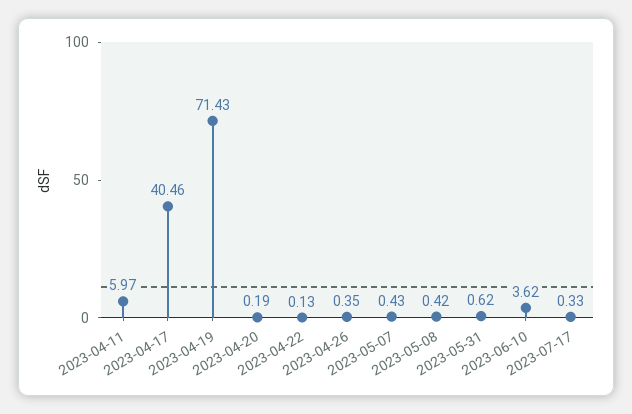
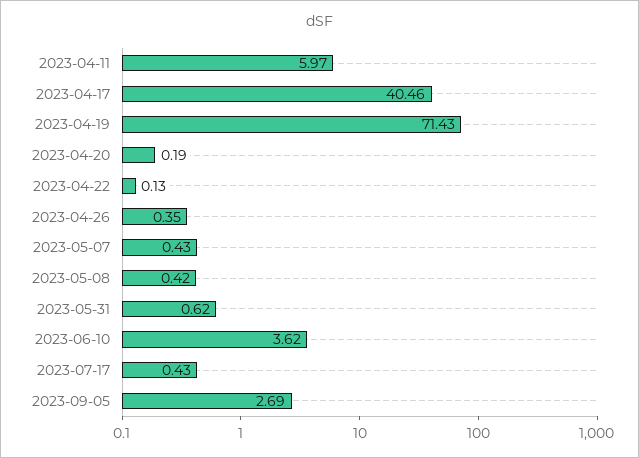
2023-07-17: 0.33 -> 0.43
2023-09-05: none -> 2.69

